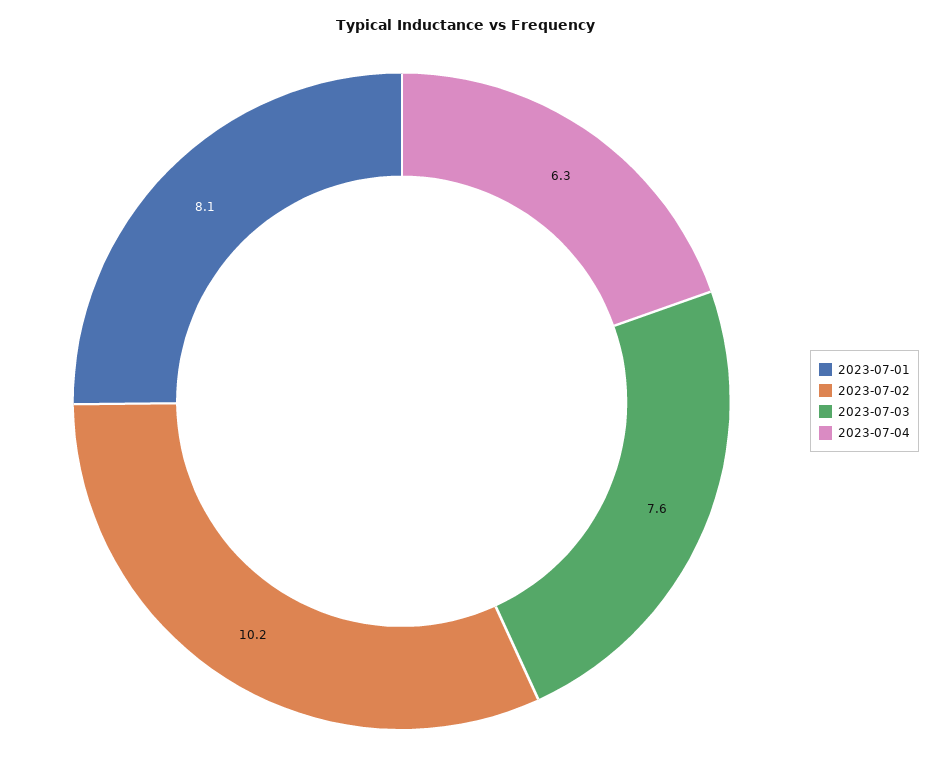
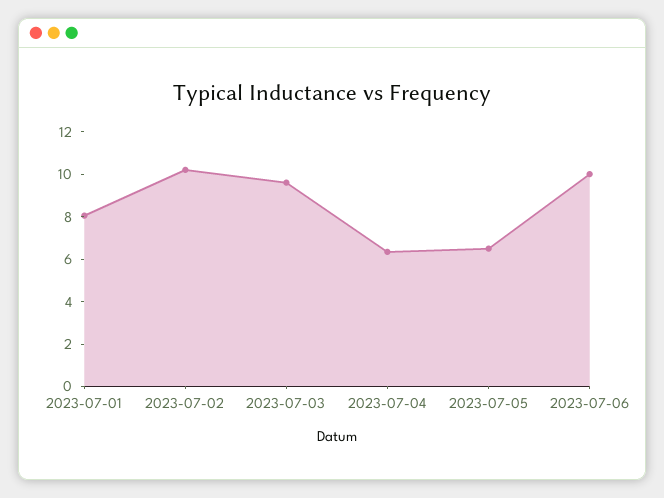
2023-07-03: 7.6 -> 9.5
2023-07-05: none -> 6.5
2023-07-06: none -> 10

